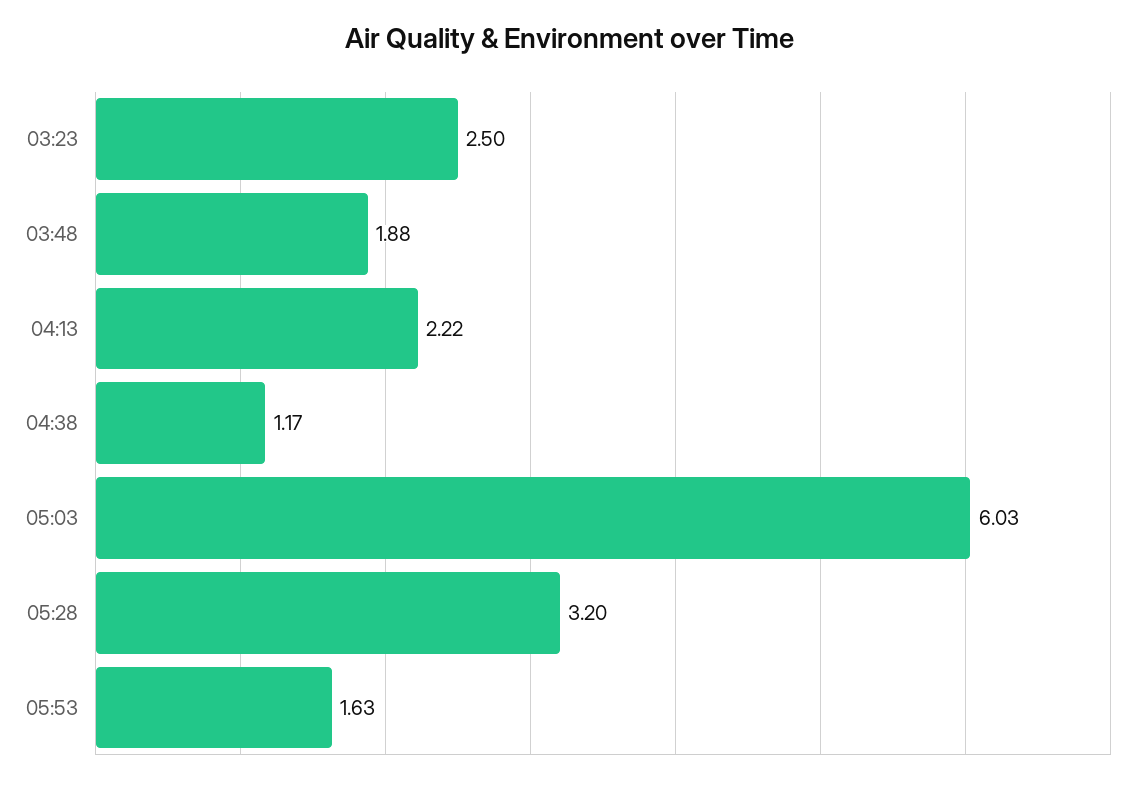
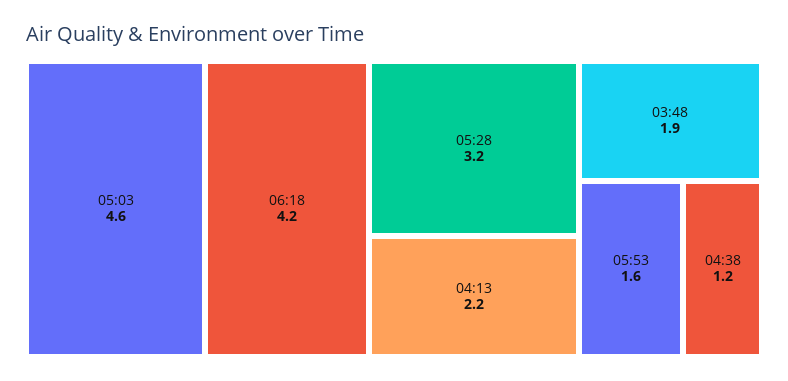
03:23: 2.5 -> none
05:03: 6.03 -> 4.6
06:18: none -> 4.2

